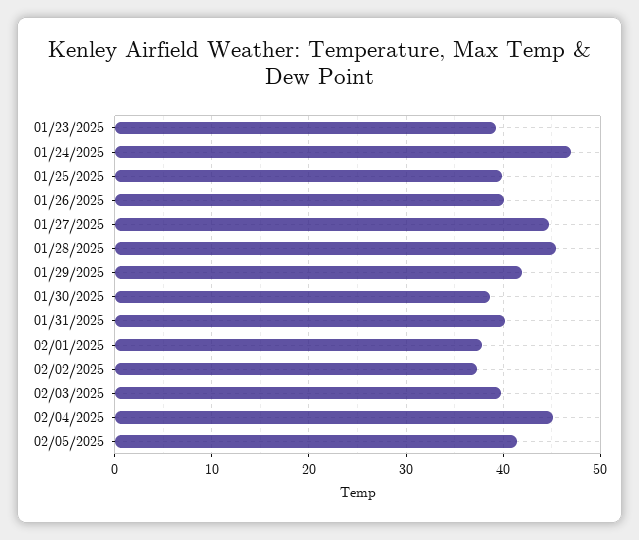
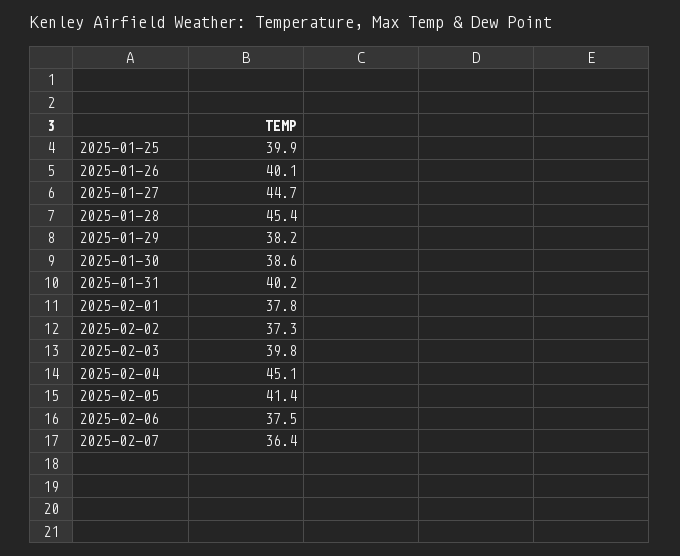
01/23/2025: 39 -> none
01/24/2025: 47 -> none
01/29/2025: 42 -> 38.2
2025-02-06: none -> 37.5
2025-02-07: none -> 36.4

